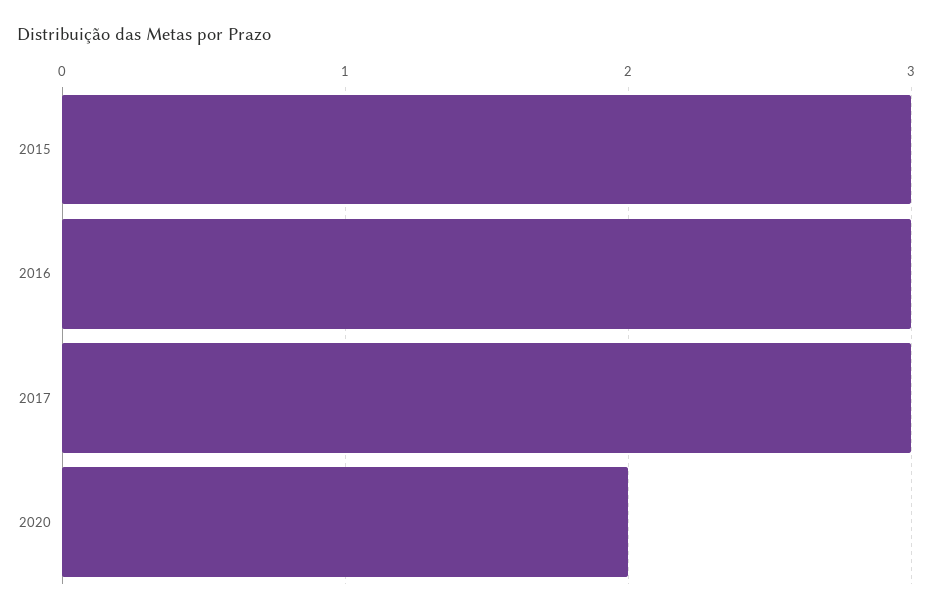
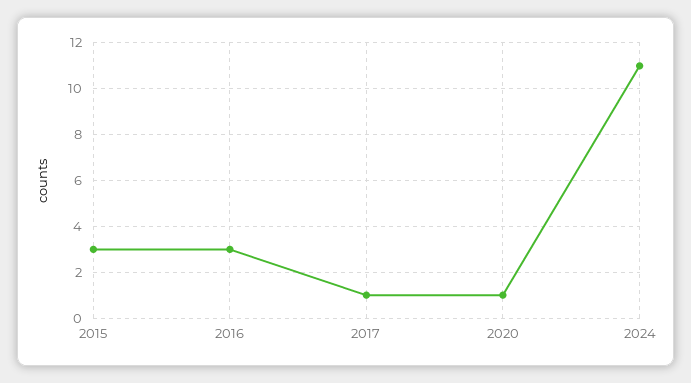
2017: 3 -> 1
2020: 2 -> 1
2024: none -> 11

